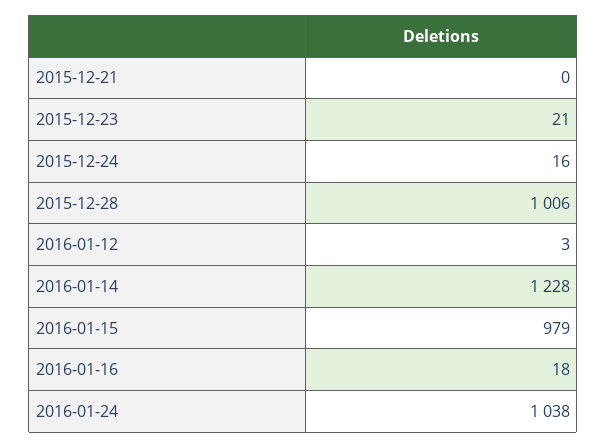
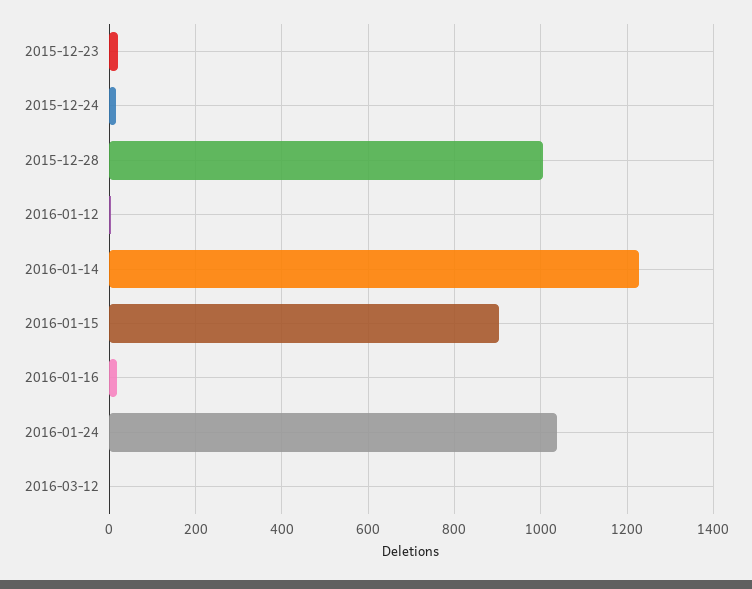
2015-12-21: 0 -> none
2016-01-15: 979 -> 900
2016-03-12: none -> 0

